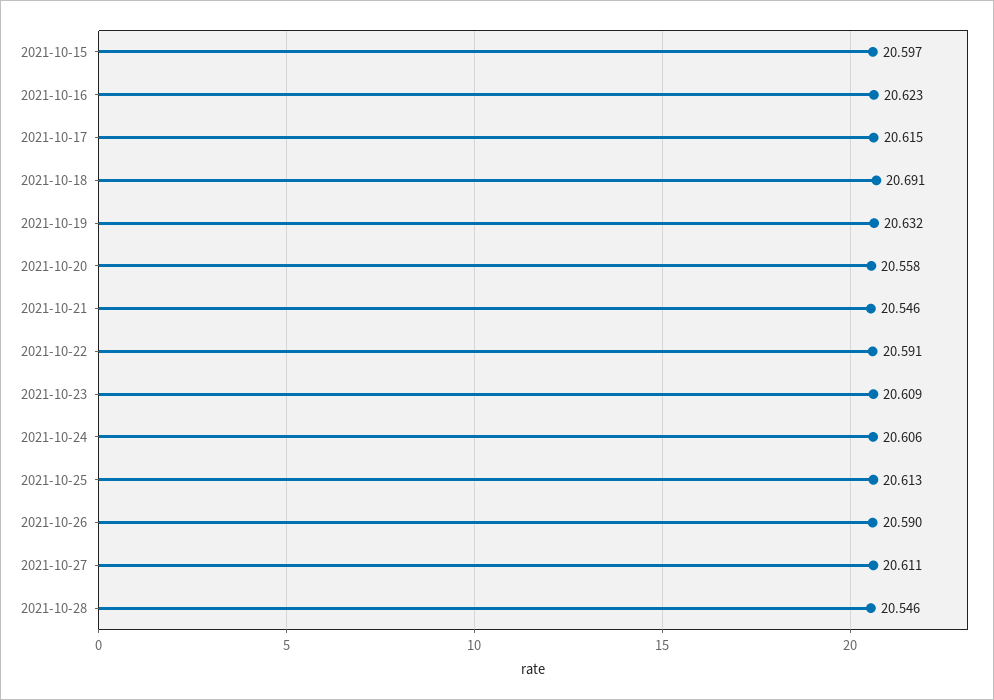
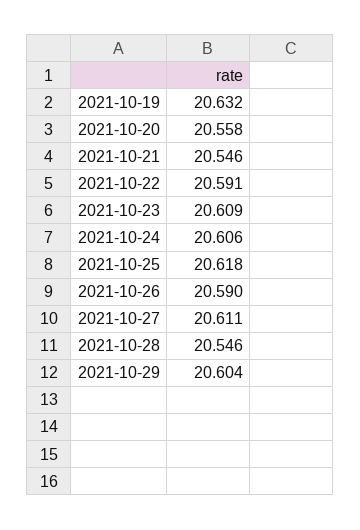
2021-10-15: 20.597 -> none
2021-10-16: 20.623 -> none
2021-10-17: 20.615 -> none
2021-10-18: 20.691 -> none
2021-10-25: 20.613 -> 20.618
2021-10-29: none -> 20.604

